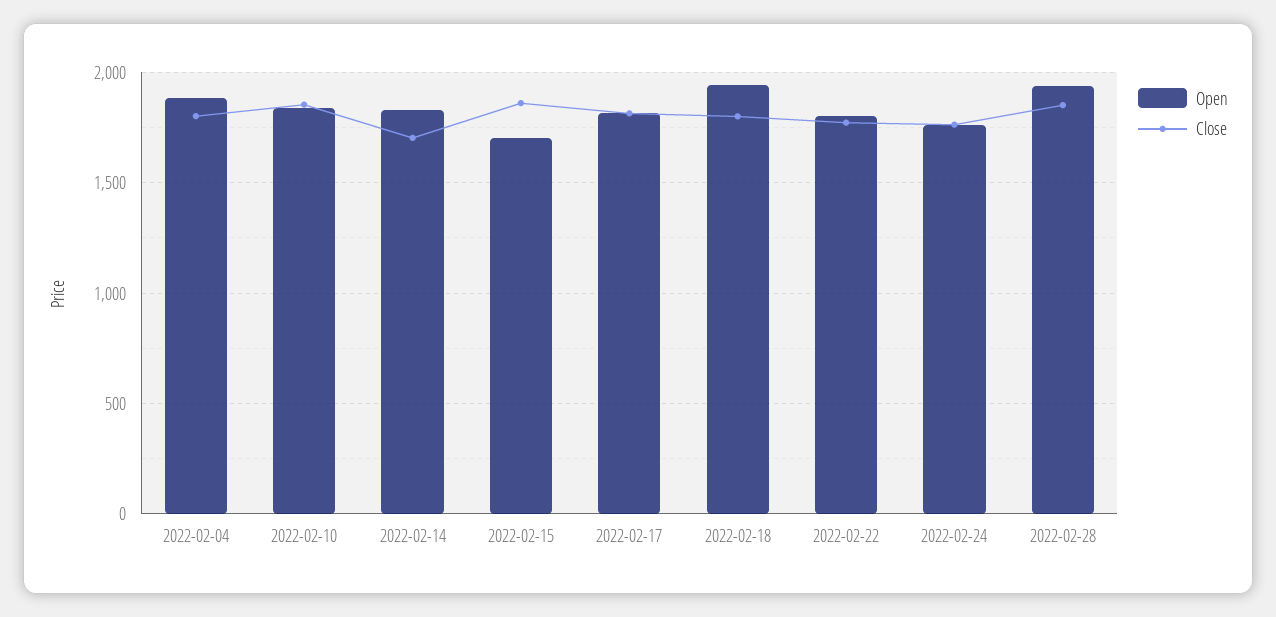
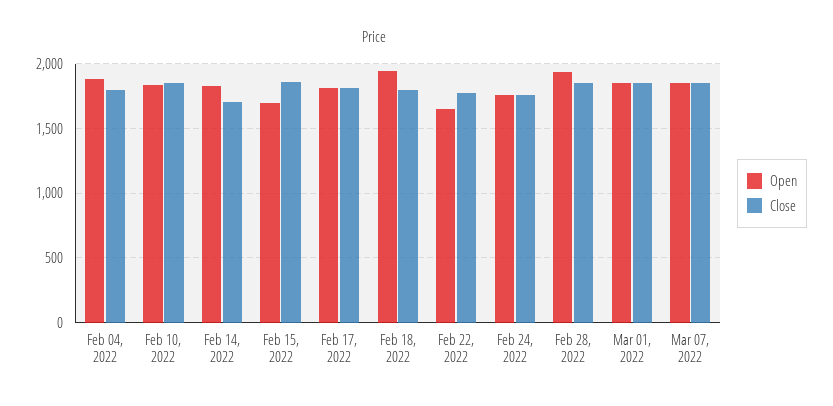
Open, 2022-02-22: 1800 -> 1650
Open, Mar 01, 2022: none -> 1850
Close, Mar 01, 2022: none -> 1850
Open, Mar 07, 2022: none -> 1850
Close, Mar 07, 2022: none -> 1850

